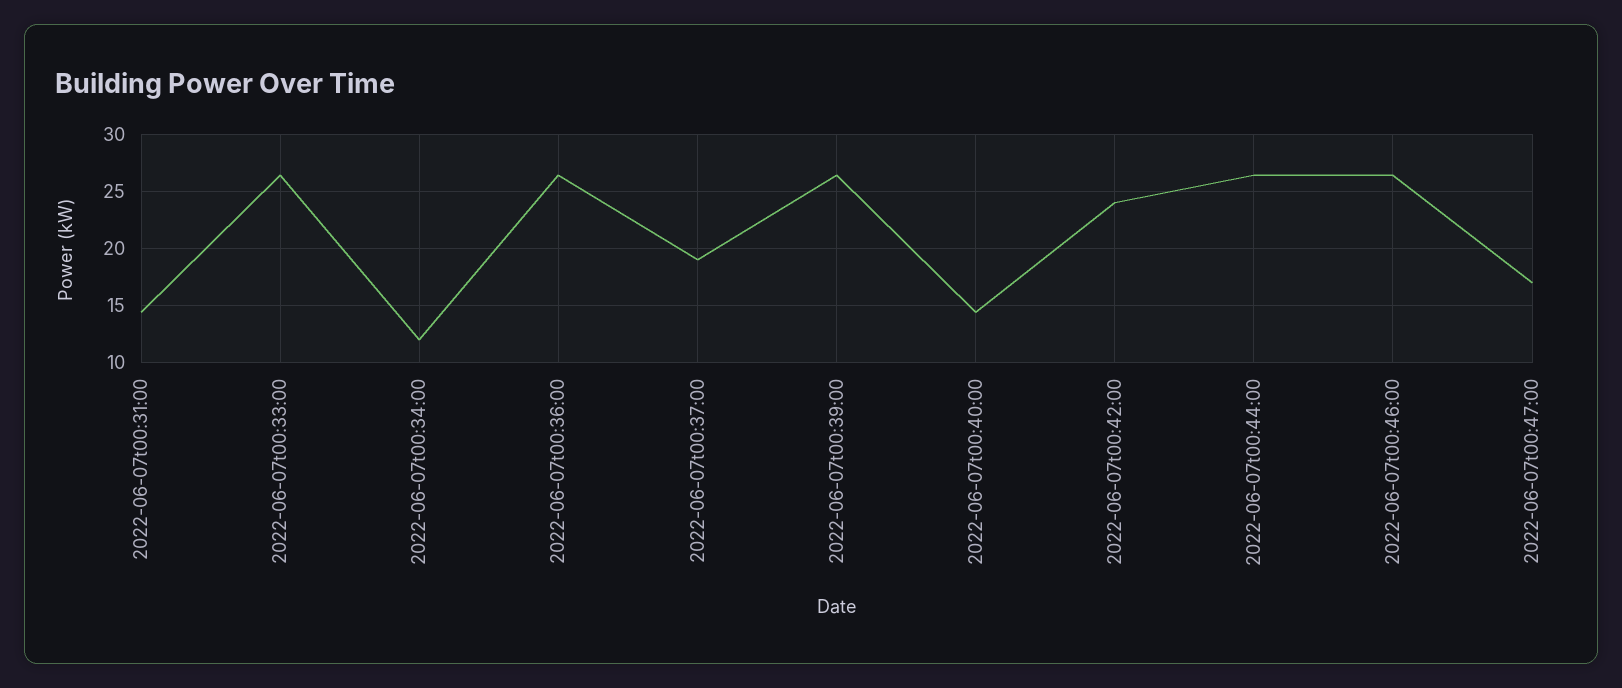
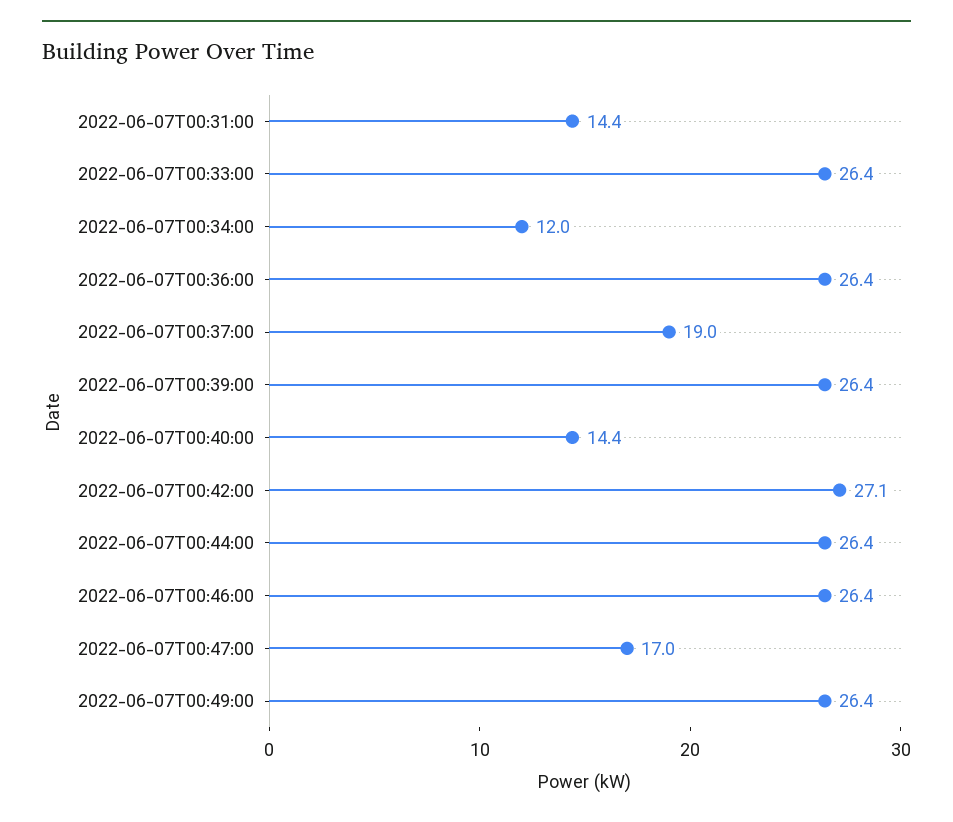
2022-06-07t00:42:00: 24 -> 27.1
2022-06-07T00:49:00: none -> 26.4

